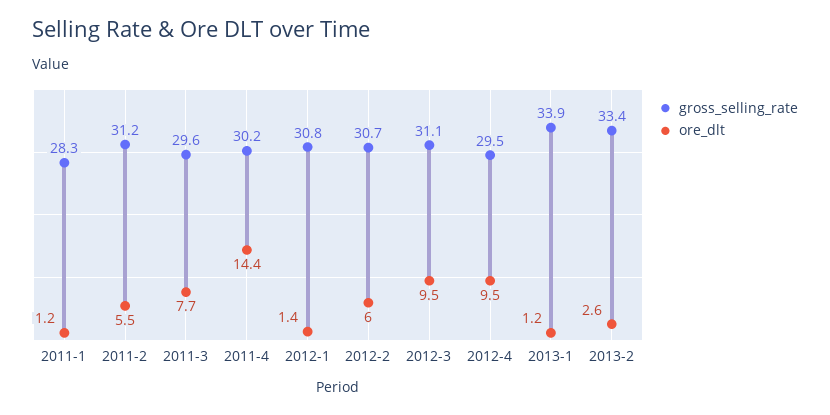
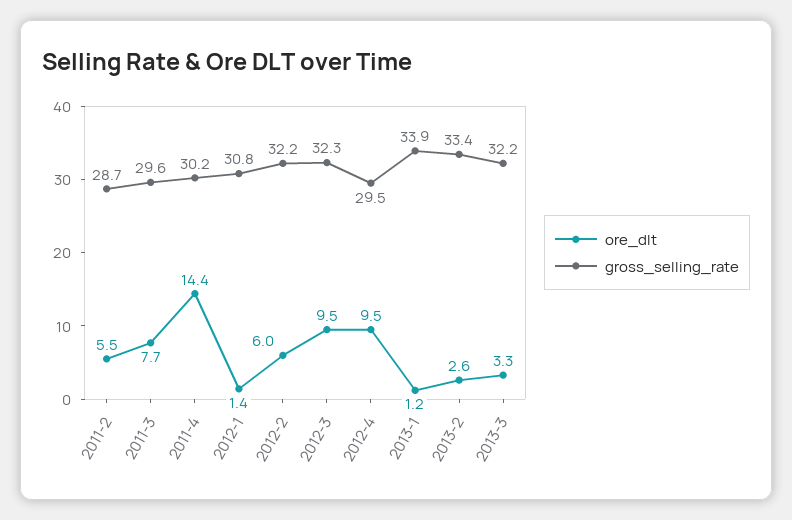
gross_selling_rate, 2011-1: 28.3 -> none
ore_dlt, 2011-1: 1.2 -> none
gross_selling_rate, 2011-2: 31.2 -> 28.7
gross_selling_rate, 2012-2: 30.7 -> 32.2
gross_selling_rate, 2012-3: 31.1 -> 32.3
ore_dlt, 2013-3: none -> 3.3
gross_selling_rate, 2013-3: none -> 32.2

